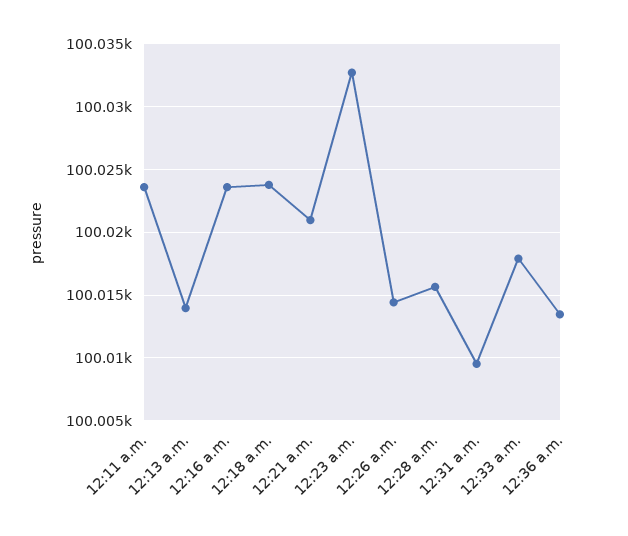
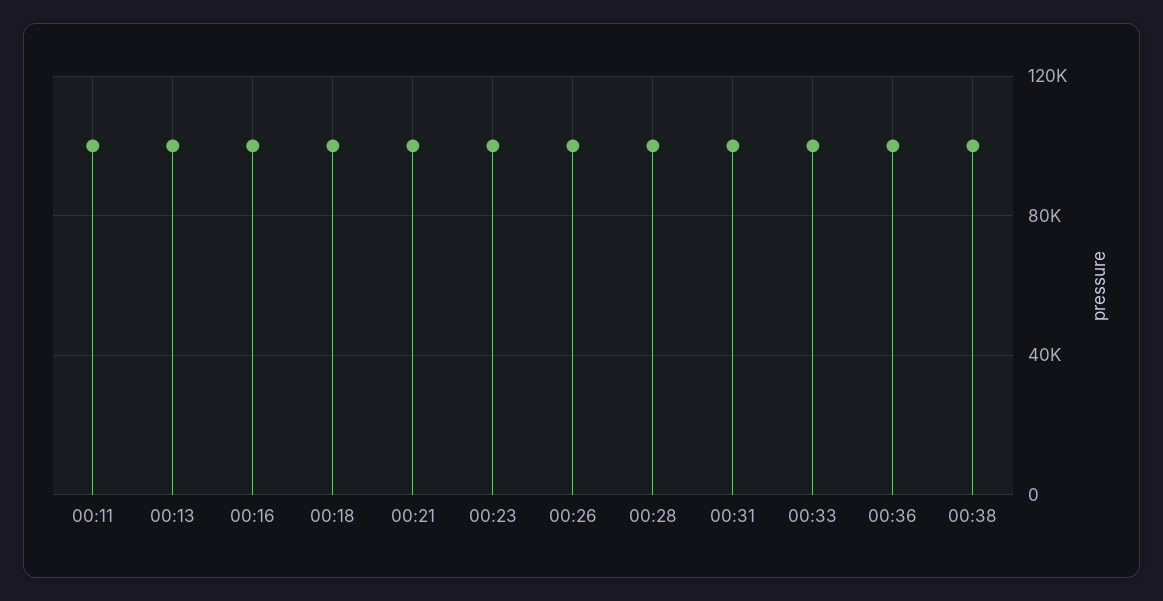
00:38: none -> 100000

